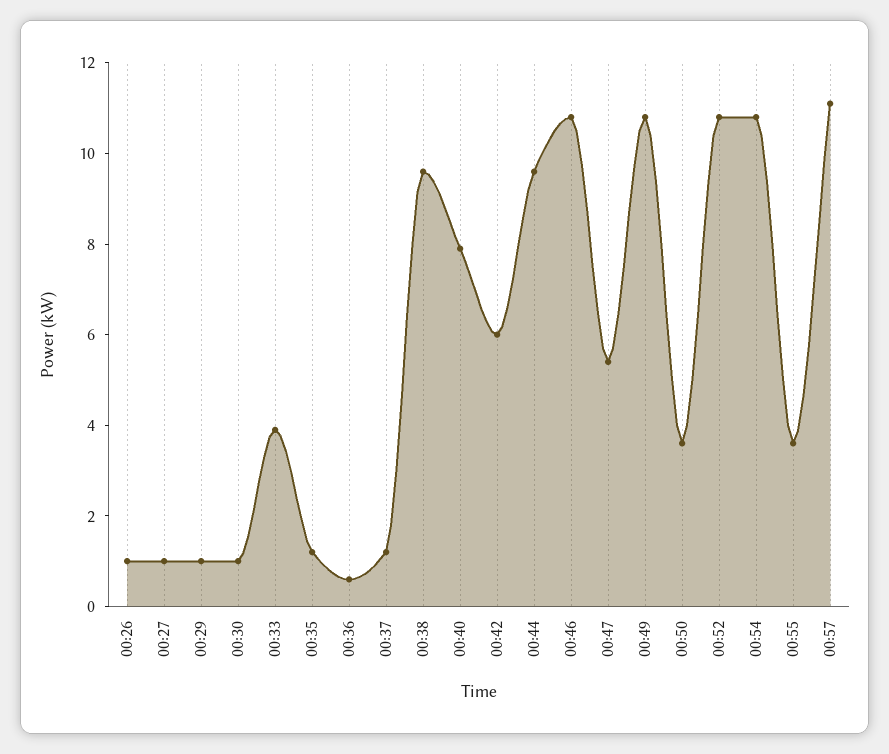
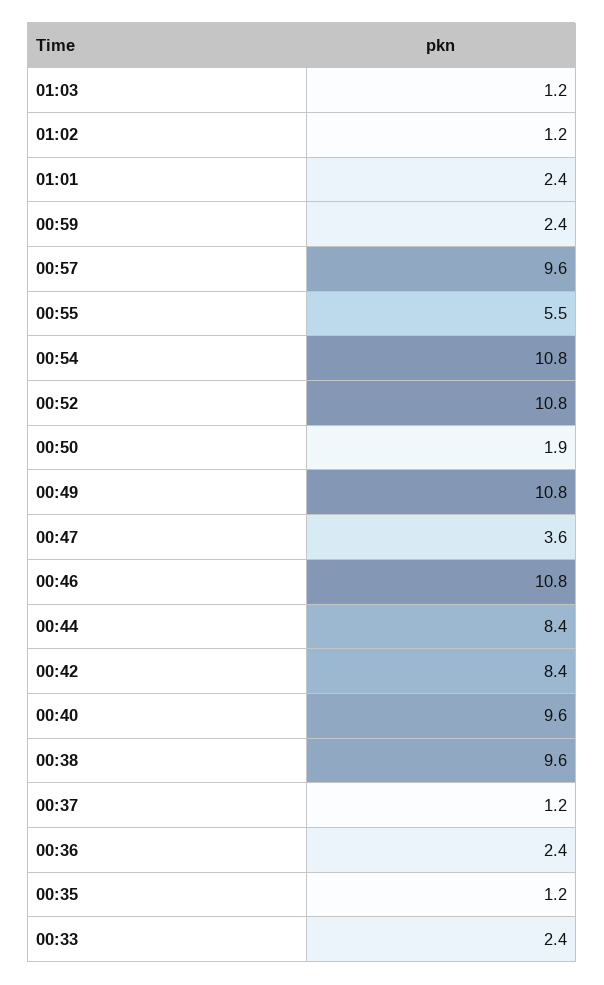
00:26: 1 -> none
00:27: 1 -> none
00:29: 1 -> none
00:30: 1 -> none
00:33: 4 -> 2.4
00:36: 0.5 -> 2.4
00:40: 8 -> 9.6
00:42: 6 -> 8.4
00:44: 9.5 -> 8.4
00:47: 5.5 -> 3.6
00:50: 3.5 -> 1.9
00:55: 3.5 -> 5.5
00:57: 11 -> 9.6
01:03: none -> 1.2
01:02: none -> 1.2
01:01: none -> 2.4
00:59: none -> 2.4

